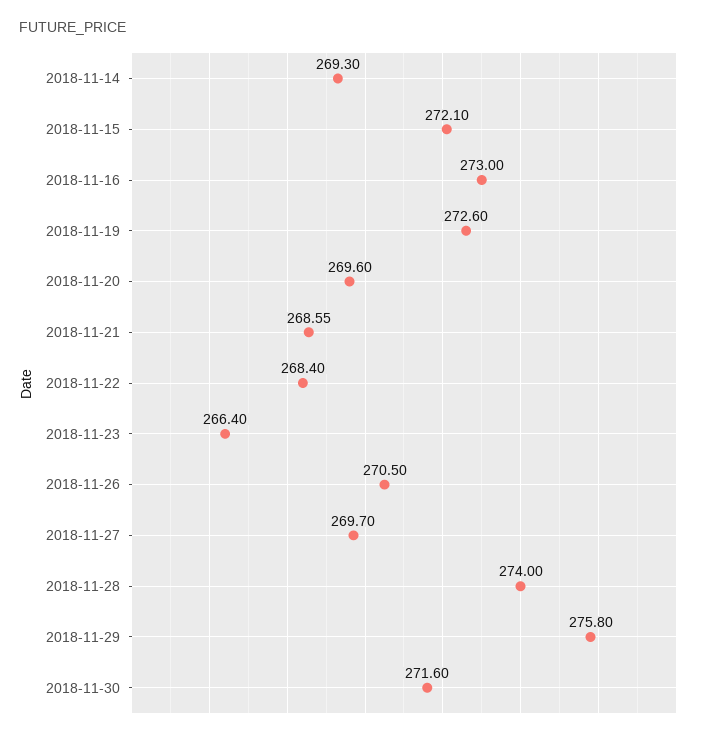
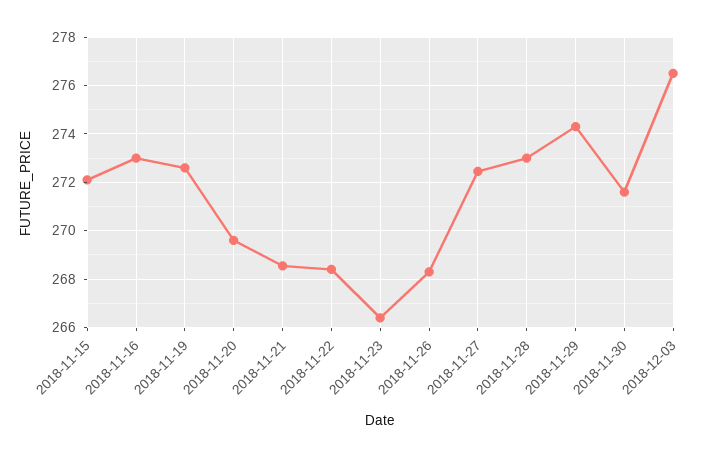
2018-11-14: 269.3 -> none
2018-11-26: 270.5 -> 268.25
2018-11-27: 269.7 -> 272.5
2018-11-28: 274 -> 273
2018-11-29: 275.8 -> 274.25
2018-12-03: none -> 276.5

